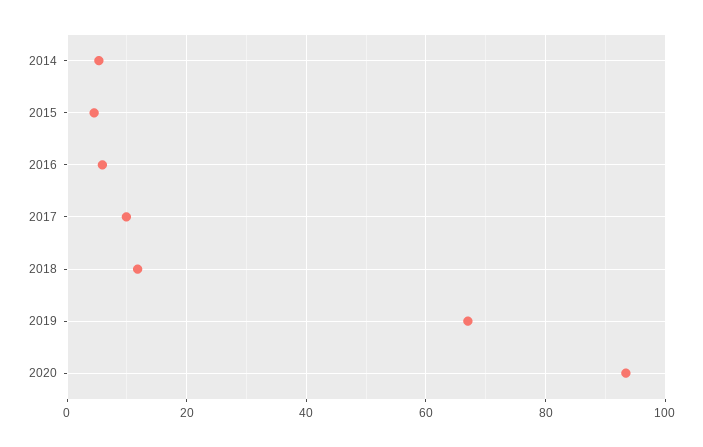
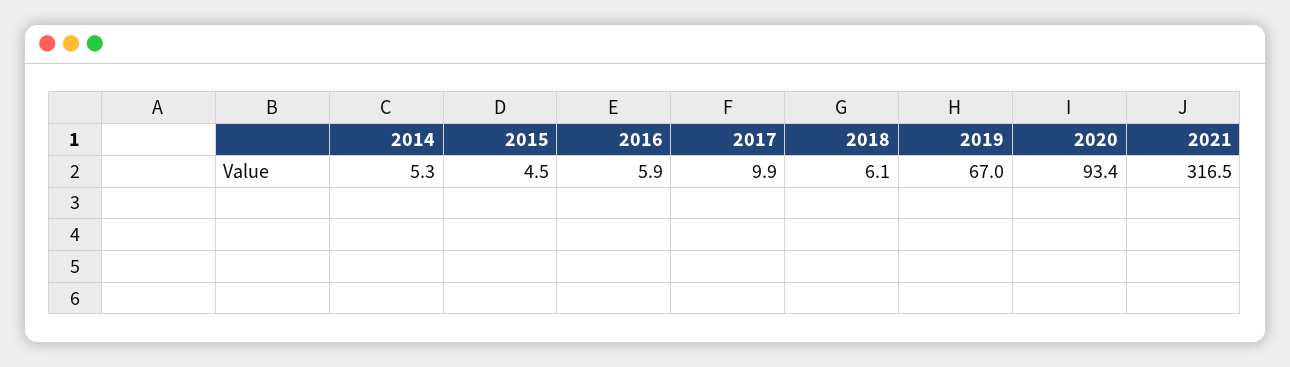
2018: 12 -> 6.1
2021: none -> 316.5

